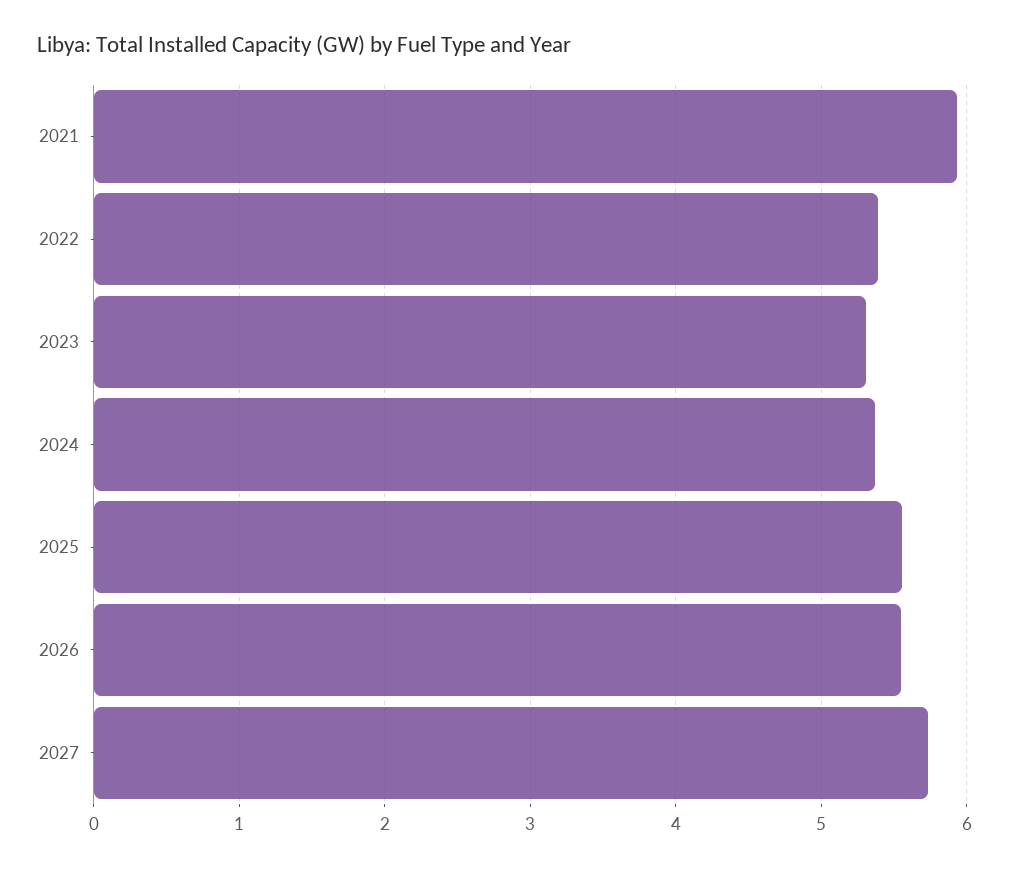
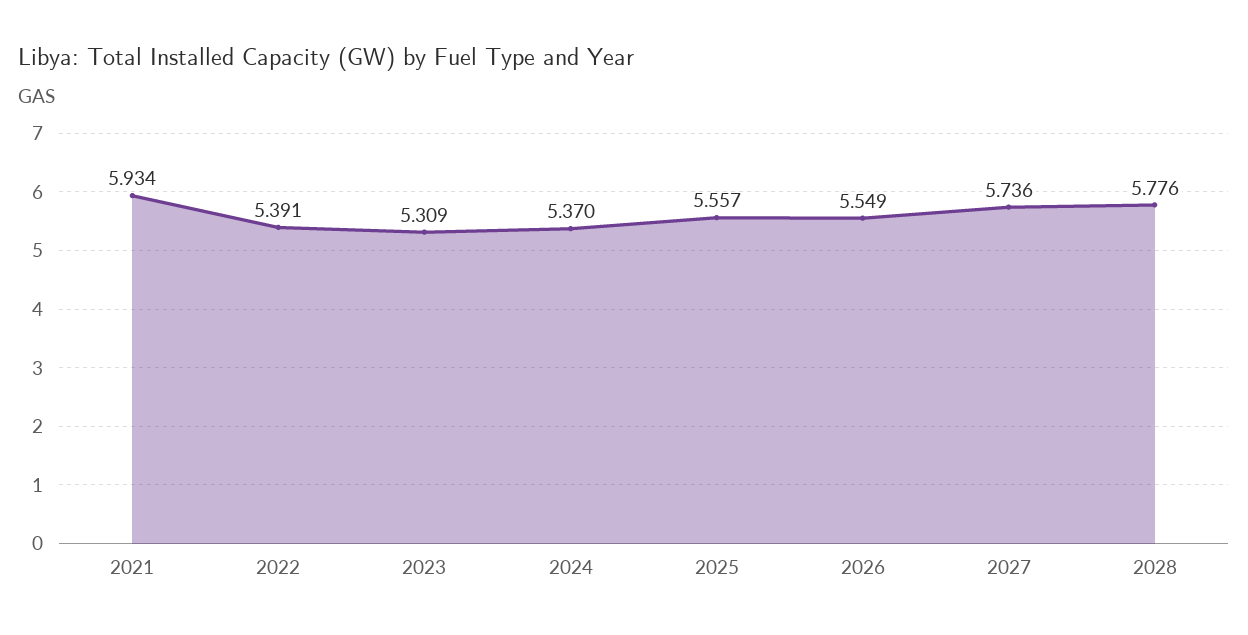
2028: none -> 5.776

